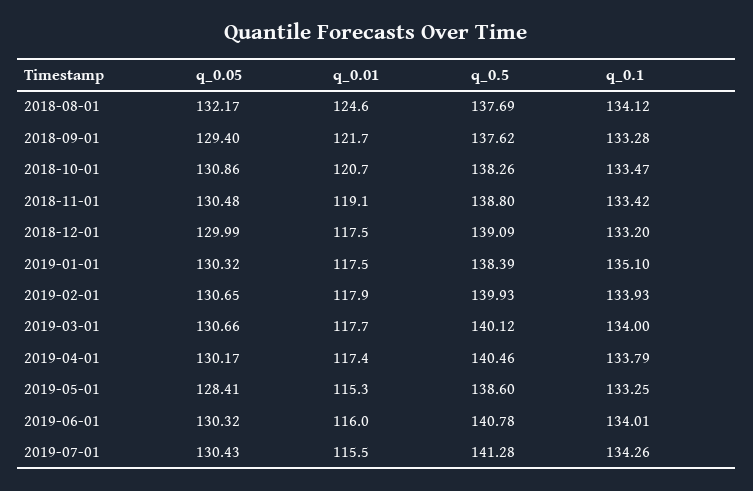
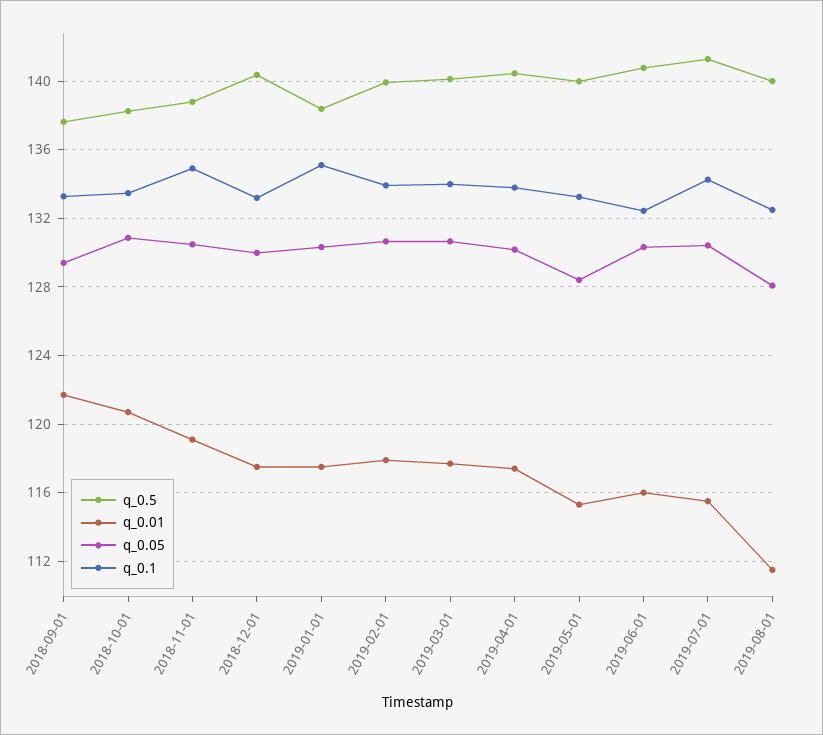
q_0.05, 2018-08-01: 132.17 -> none
q_0.01, 2018-08-01: 124.6 -> none
q_0.5, 2018-08-01: 137.69 -> none
q_0.1, 2018-08-01: 134.12 -> none
q_0.1, 2018-11-01: 133.42 -> 135
q_0.5, 2018-12-01: 139.09 -> 140.5
q_0.5, 2019-05-01: 138.6 -> 140
q_0.1, 2019-06-01: 134.01 -> 132.5
q_0.5, 2019-08-01: none -> 140
q_0.01, 2019-08-01: none -> 111.5
q_0.05, 2019-08-01: none -> 128
q_0.1, 2019-08-01: none -> 132.5

